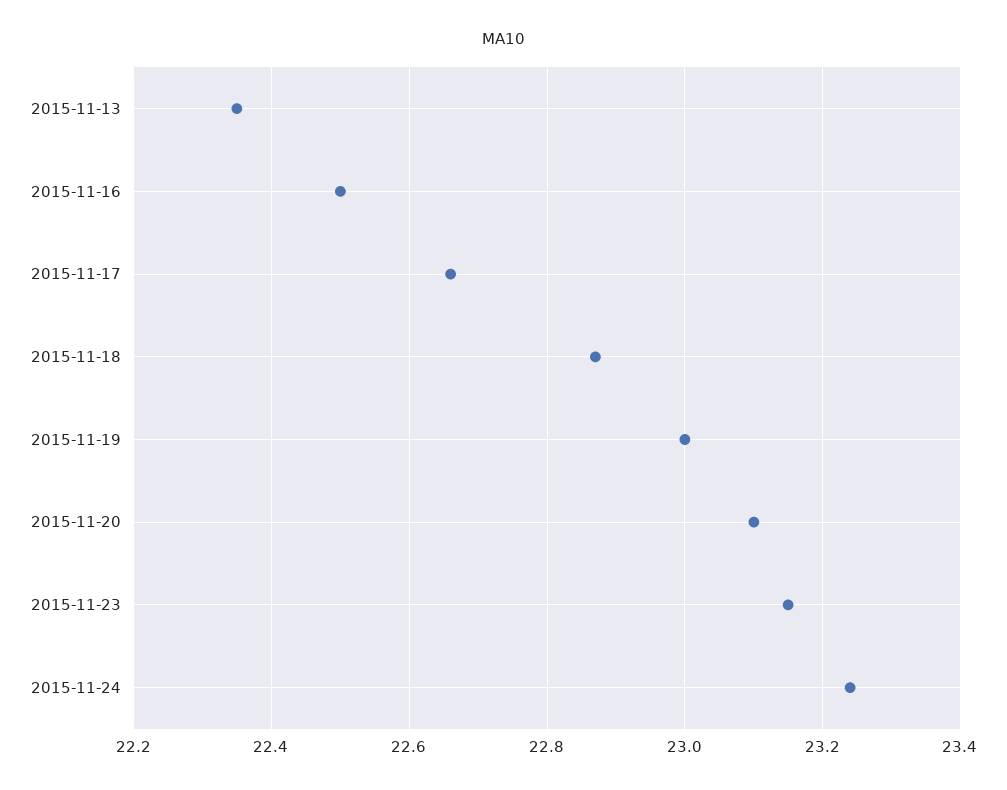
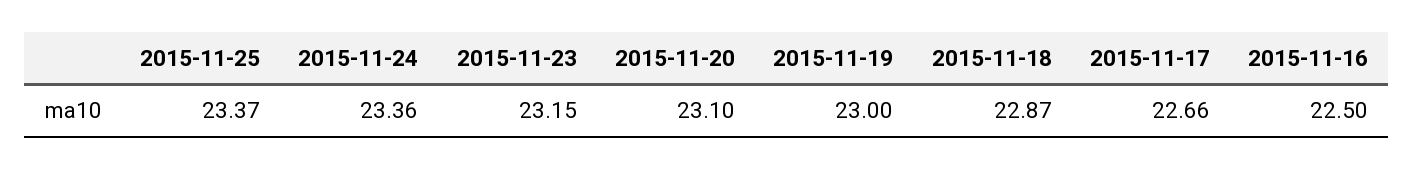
2015-11-13: 22.35 -> none
2015-11-24: 23.25 -> 23.36
2015-11-25: none -> 23.37

